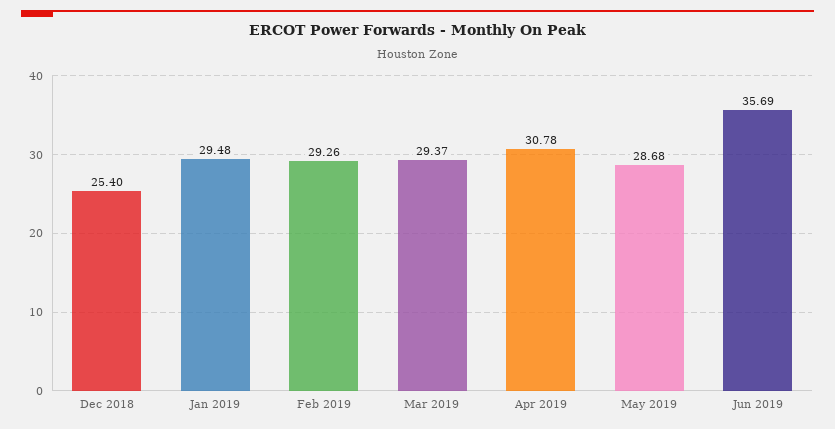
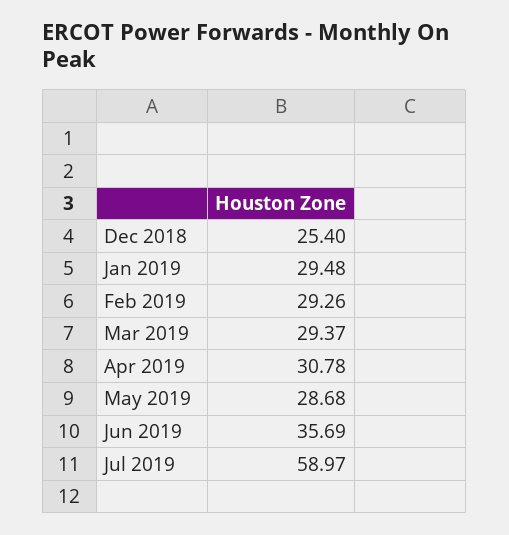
Jul 2019: none -> 58.97

